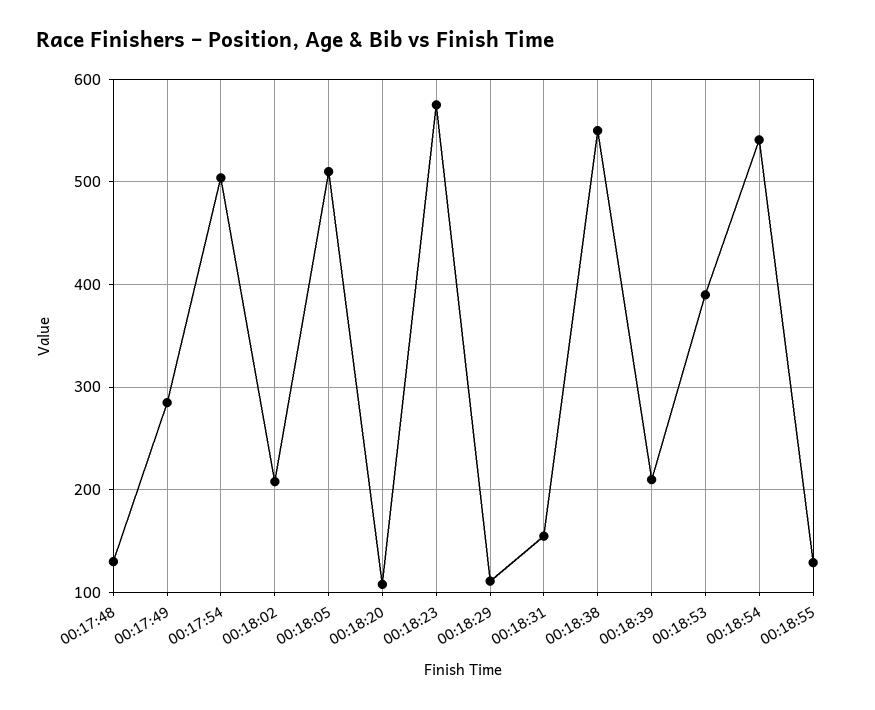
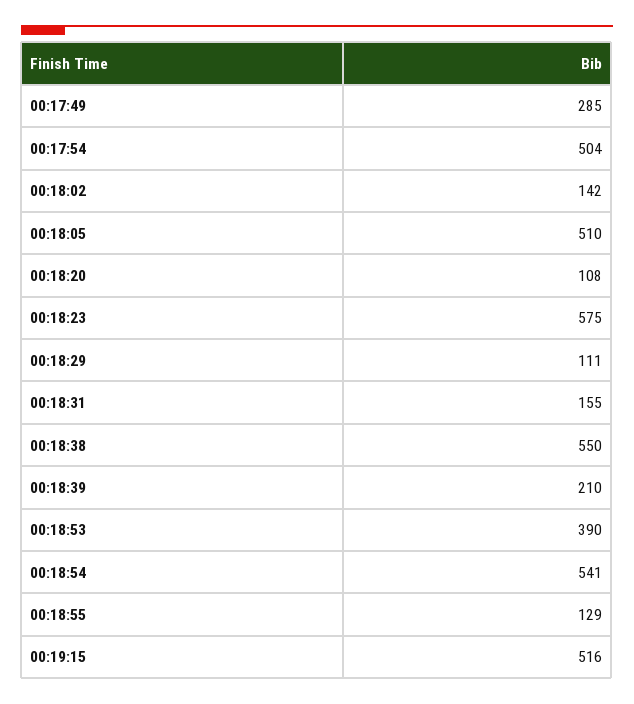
00:17:48: 130 -> none
00:18:02: 210 -> 142
00:19:15: none -> 516

